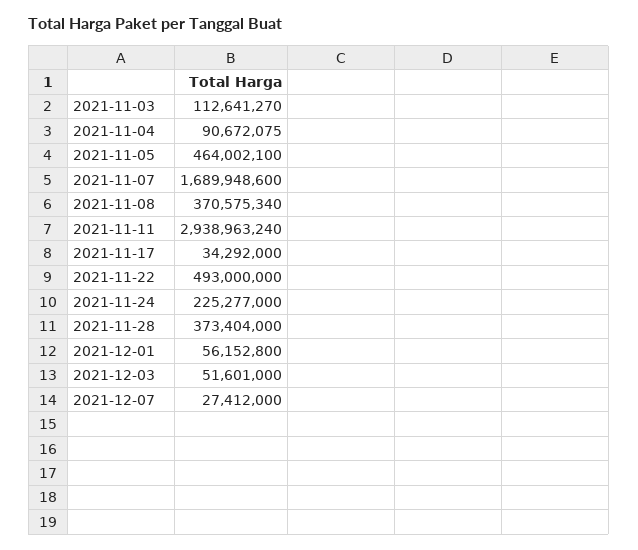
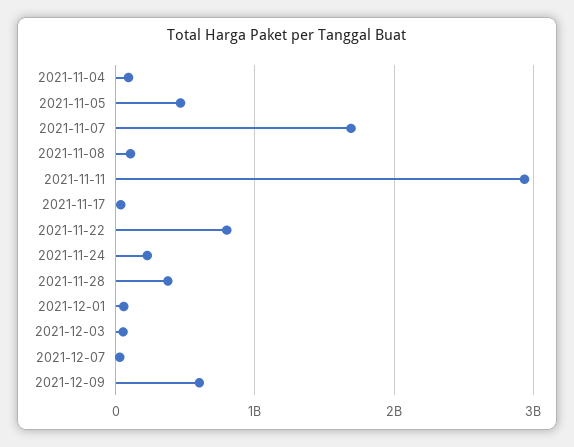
2021-11-03: 112641270 -> none
2021-11-08: 370575340 -> 100000000
2021-11-22: 493000000 -> 800000000
2021-12-09: none -> 600000000

